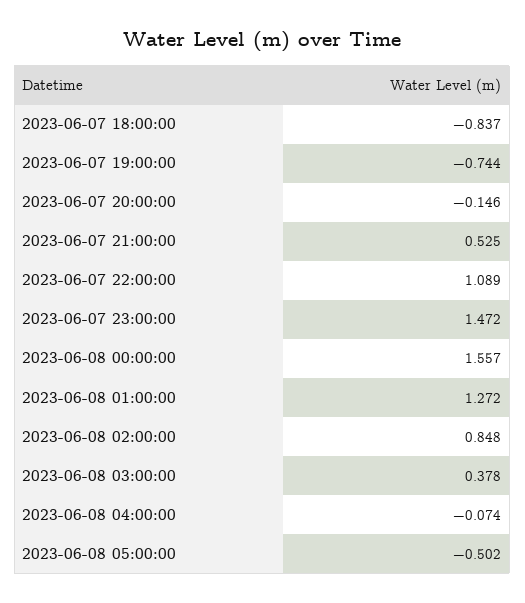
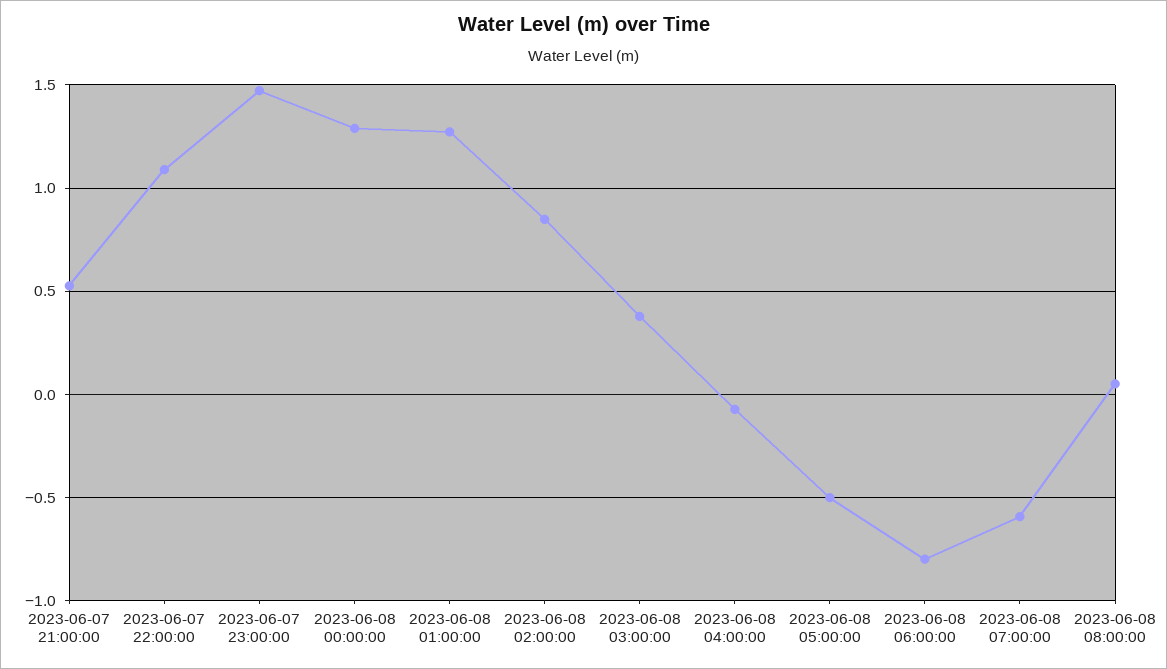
2023-06-07 18:00:00: -0.837 -> none
2023-06-07 19:00:00: -0.744 -> none
2023-06-07 20:00:00: -0.146 -> none
2023-06-08 00:00:00: 1.557 -> 1.3
2023-06-08 06:00:00: none -> -0.8
2023-06-08 07:00:00: none -> -0.6
2023-06-08 08:00:00: none -> 0.05

